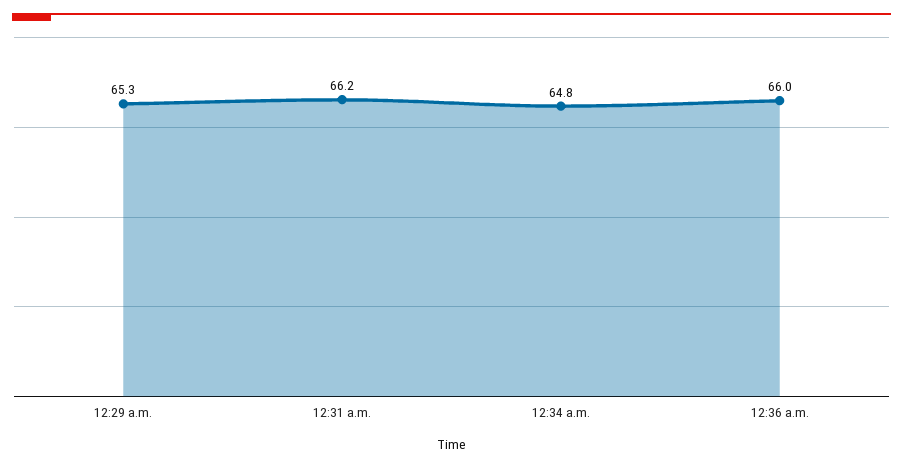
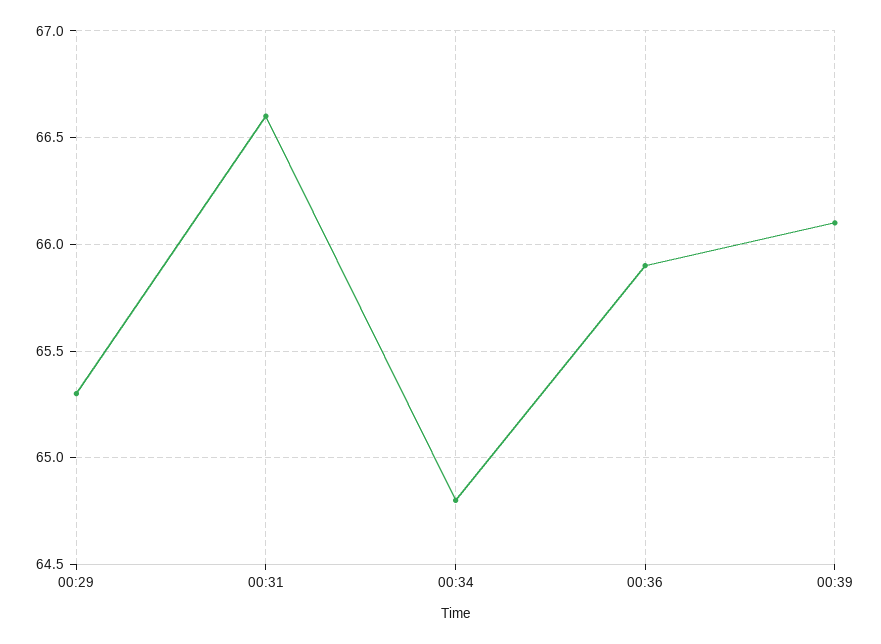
12:31 a.m.: 66.2 -> 66.6
12:36 a.m.: 66 -> 65.9
00:39: none -> 66.1

